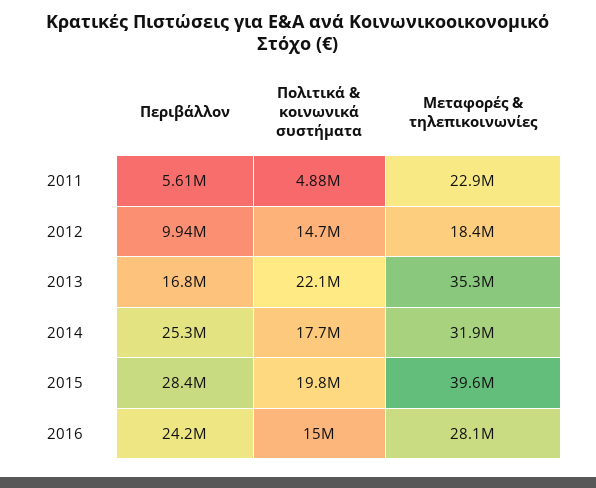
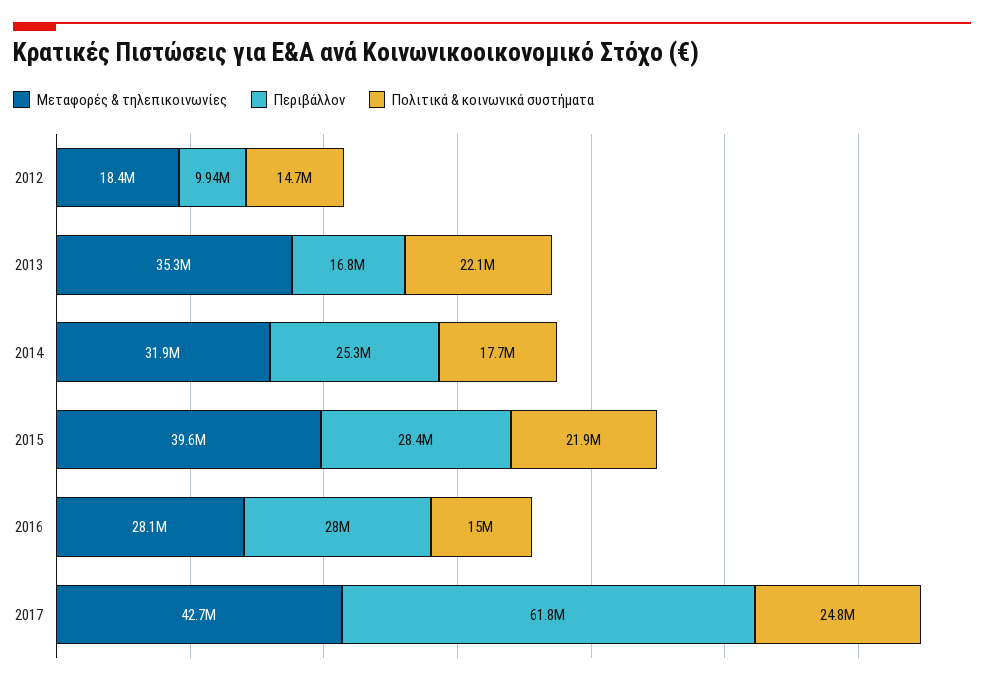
Περιβάλλον, 2011: 5610000 -> none
Πολιτικά & κοινωνικά συστήματα, 2011: 4880000 -> none
Μεταφορές & τηλεπικοινωνίες, 2011: 22900000 -> none
Πολιτικά & κοινωνικά συστήματα, 2015: 19800000 -> 21900000
Περιβάλλον, 2016: 24200000 -> 28000000
Μεταφορές & τηλεπικοινωνίες, 2017: none -> 42700000
Περιβάλλον, 2017: none -> 61800000
Πολιτικά & κοινωνικά συστήματα, 2017: none -> 24800000

